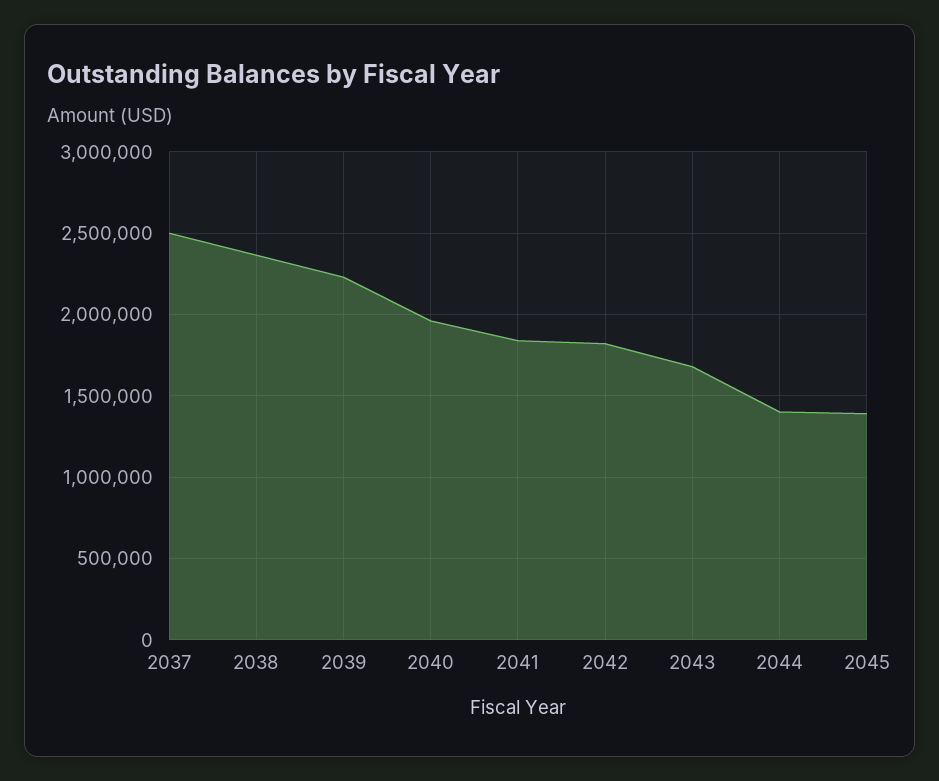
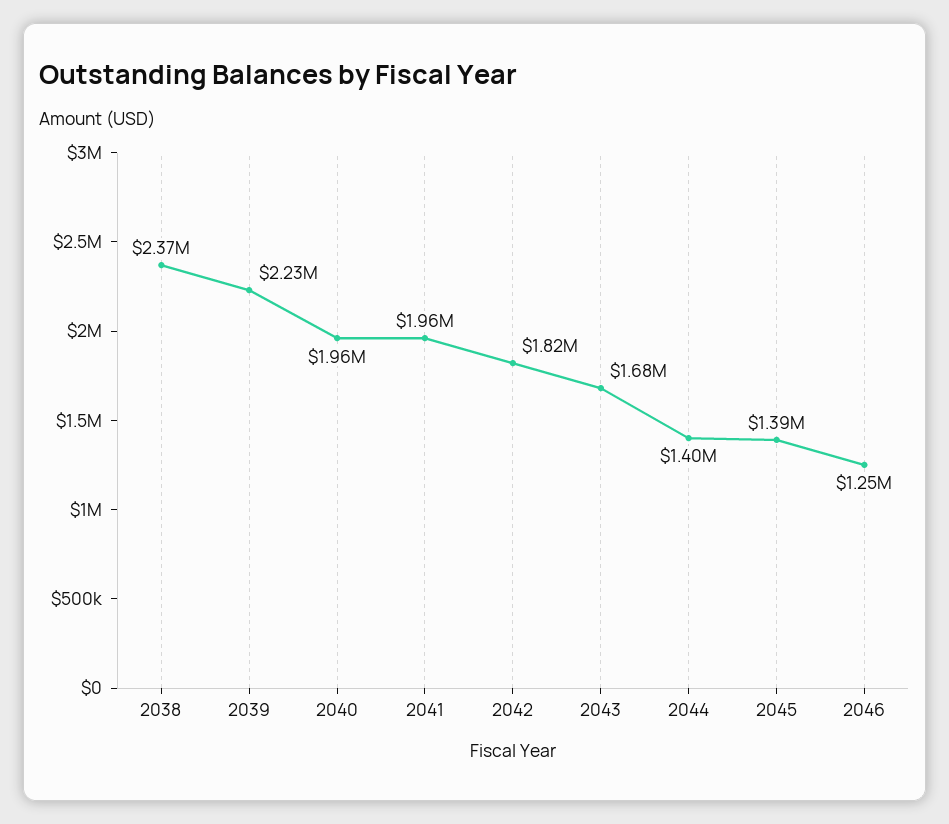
2037: 2500000 -> none
2041: 1850000 -> 1960000
2046: none -> 1250000

